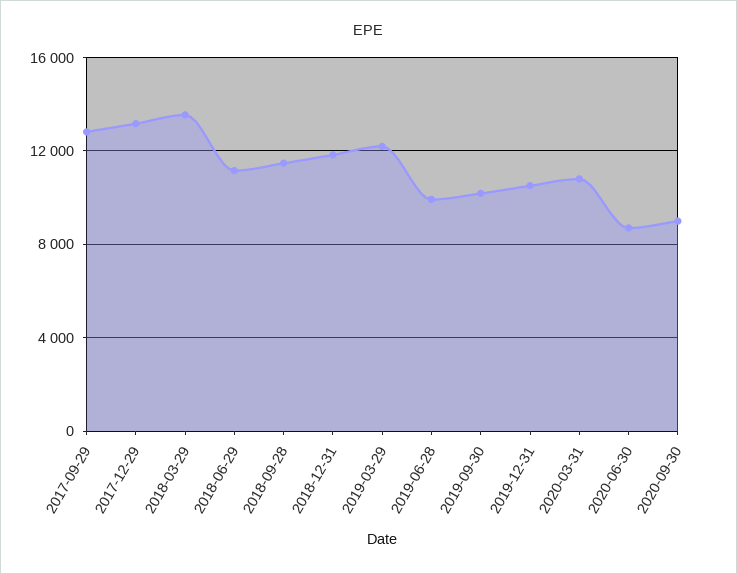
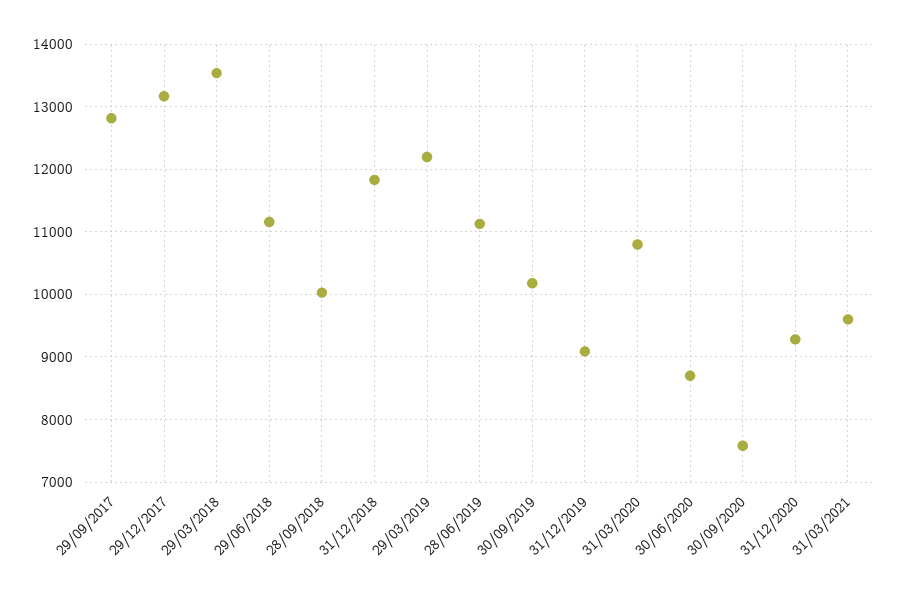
2018-09-28: 11500 -> 10000
2019-06-28: 10000 -> 11100
2019-12-31: 10500 -> 9100
2020-09-30: 9000 -> 7600
31/12/2020: none -> 9300
31/03/2021: none -> 9600

